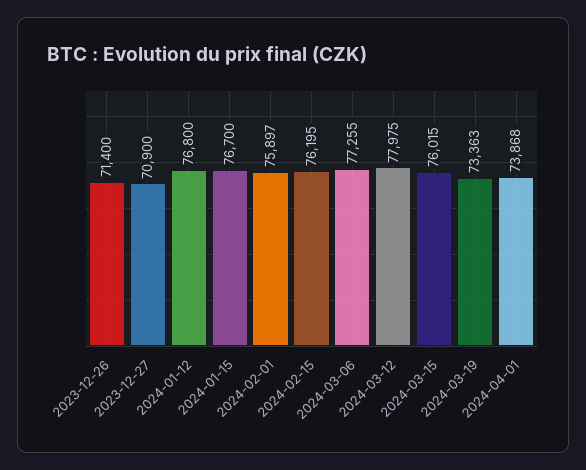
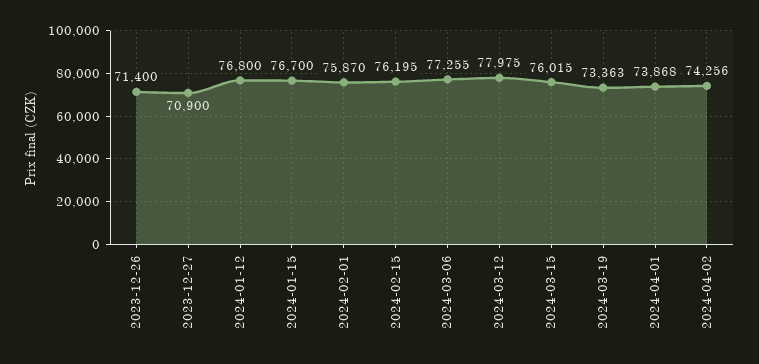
2024-02-01: 75897 -> 75870
2024-04-02: none -> 74256

